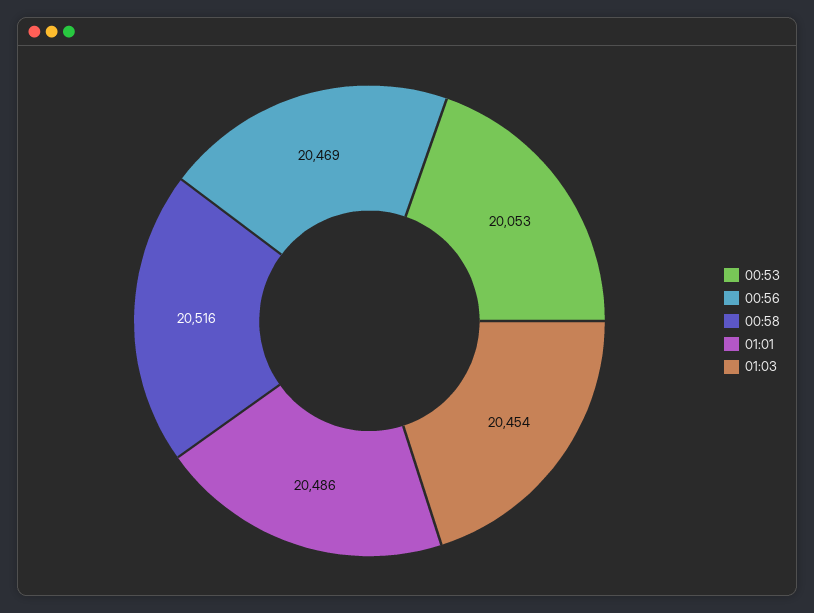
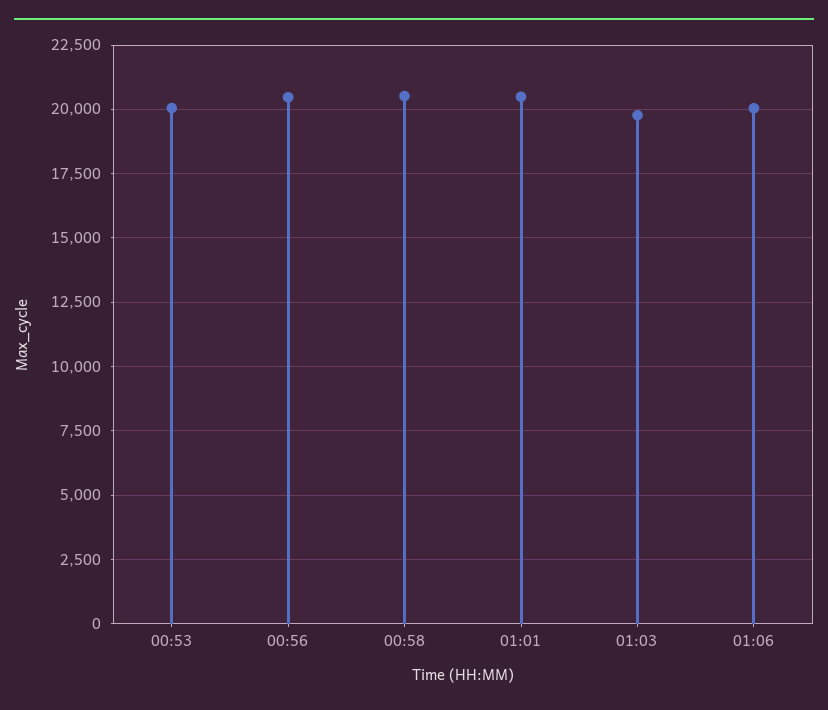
01:03: 20454 -> 19750
01:06: none -> 20000

